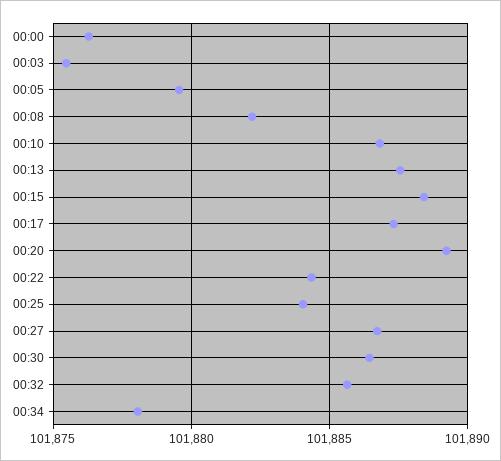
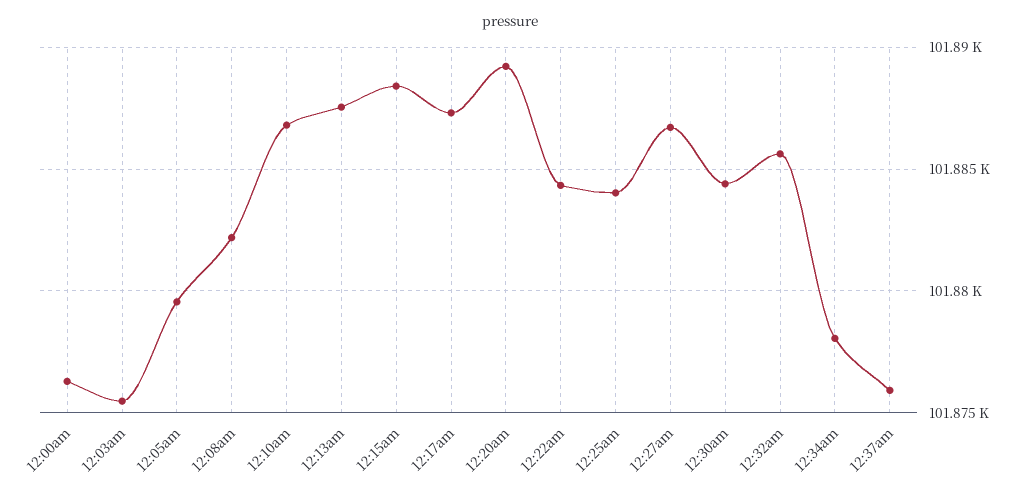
00:30: 101886.5 -> 101884.5
12:37am: none -> 101876

